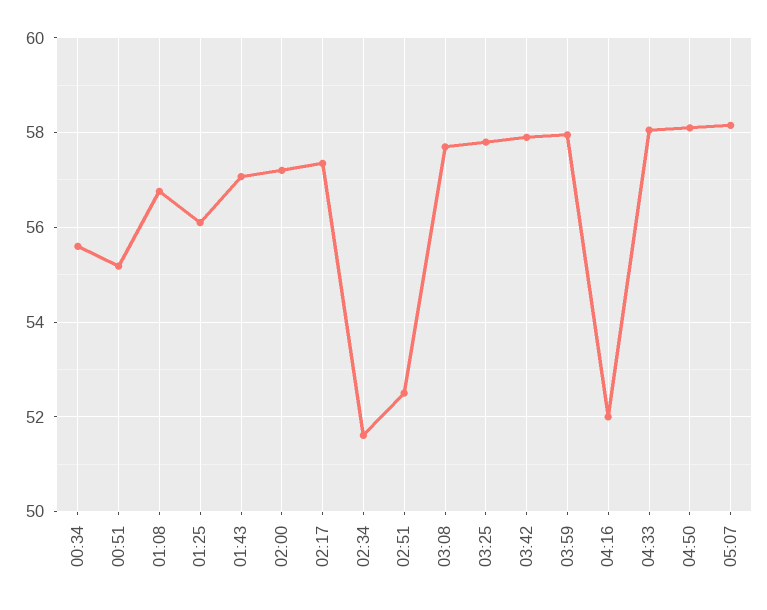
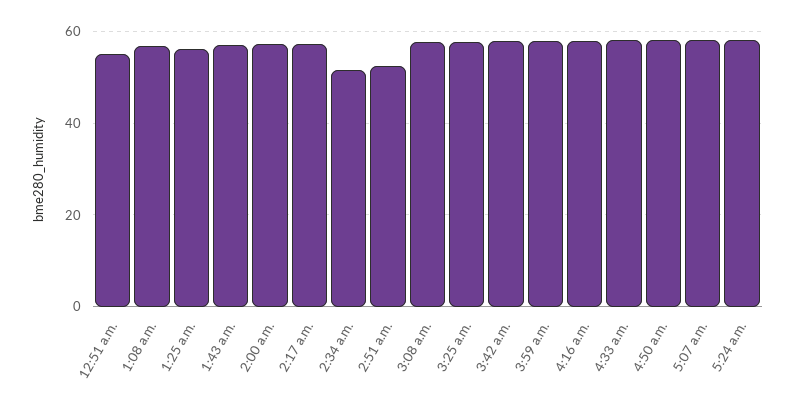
00:34: 55.6 -> none
04:16: 52 -> 58
5:24 a.m.: none -> 58

